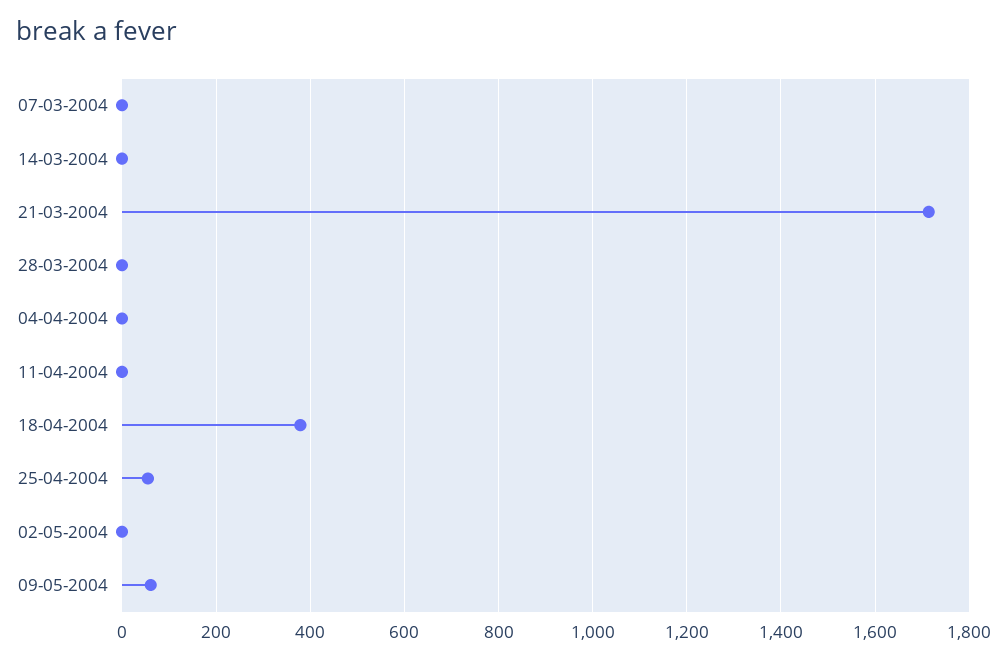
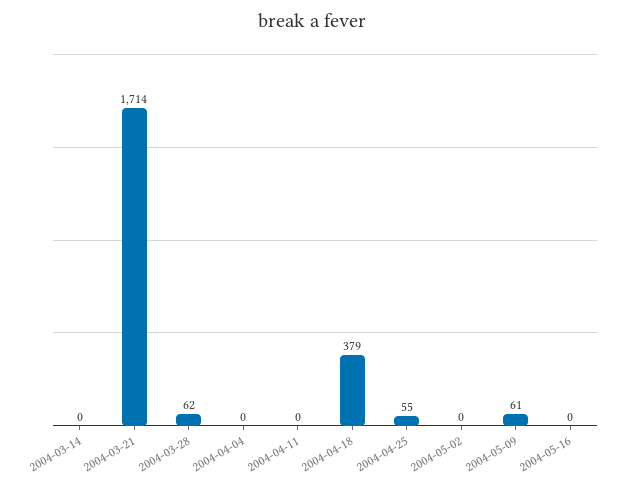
07-03-2004: 0 -> none
28-03-2004: 0 -> 62
2004-05-16: none -> 0

